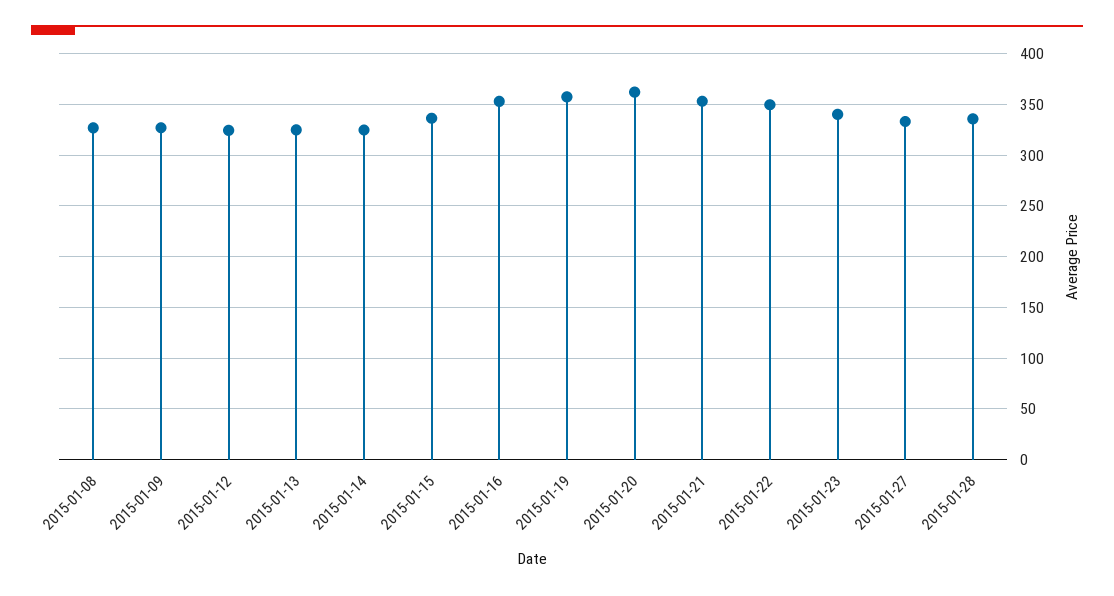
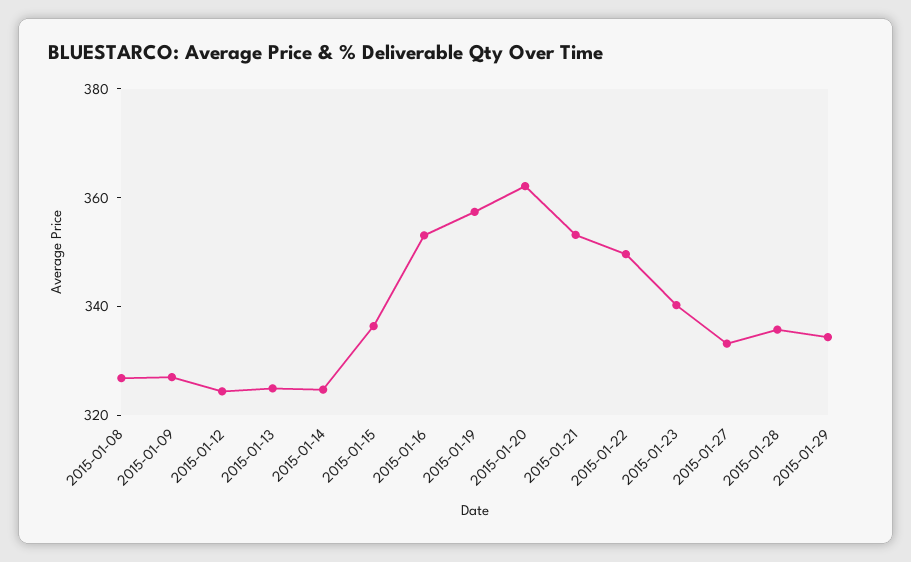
2015-01-29: none -> 335

